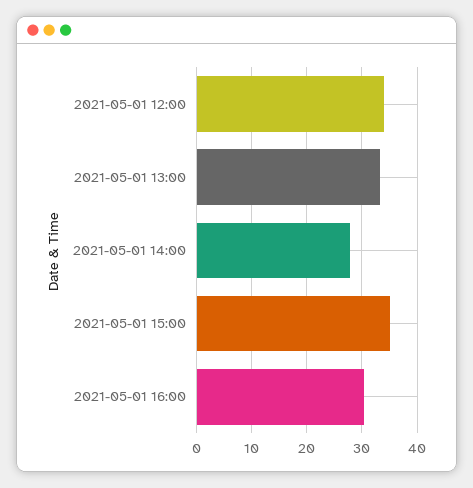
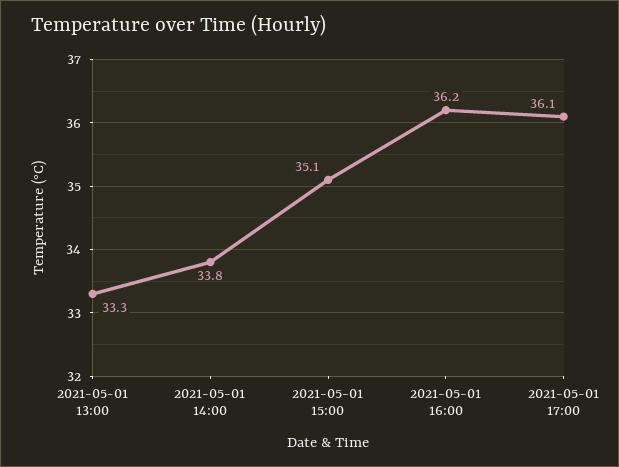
2021-05-01 12:00: 34 -> none
2021-05-01 14:00: 28 -> 33.8
2021-05-01 16:00: 30 -> 36.2
2021-05-01 17:00: none -> 36.1

